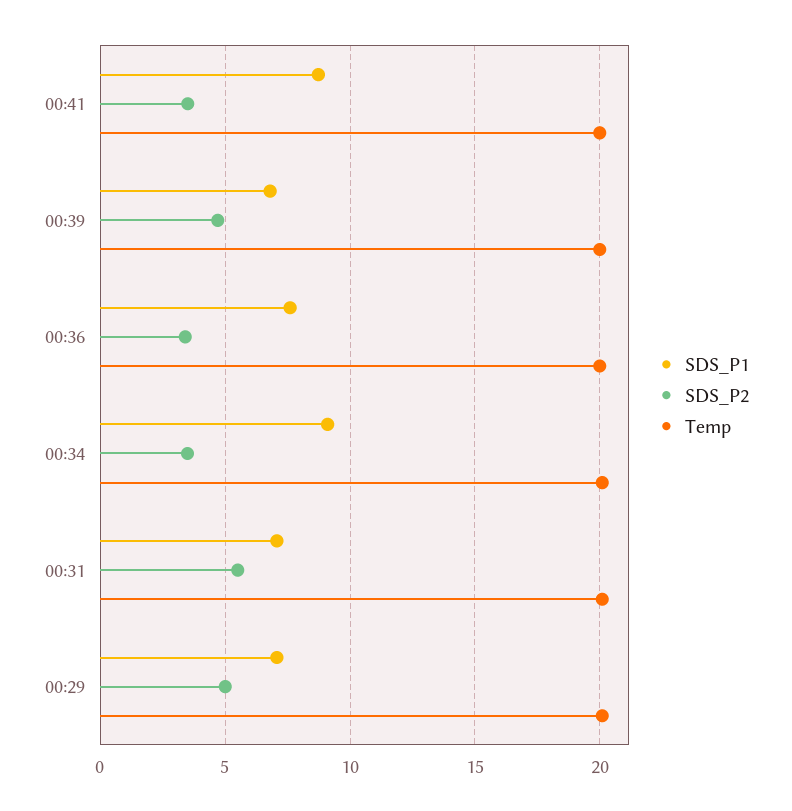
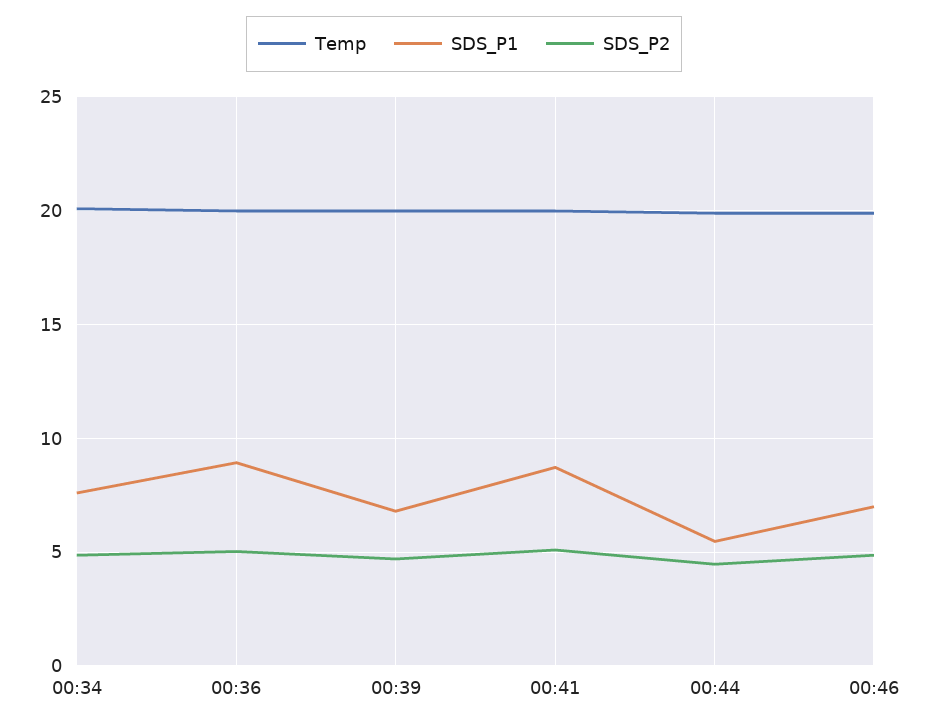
SDS_P2, 00:41: 3.5 -> 5
SDS_P1, 00:36: 7.5 -> 9
SDS_P2, 00:36: 3.5 -> 5
SDS_P1, 00:34: 9 -> 7.5
SDS_P2, 00:34: 3.5 -> 5
SDS_P1, 00:31: 7 -> none
SDS_P2, 00:31: 5.5 -> none
Temp, 00:31: 20 -> none
SDS_P1, 00:29: 7 -> none
SDS_P2, 00:29: 5 -> none
Temp, 00:29: 20 -> none
Temp, 00:44: none -> 20
SDS_P1, 00:44: none -> 5.5
SDS_P2, 00:44: none -> 4.5
Temp, 00:46: none -> 20
SDS_P1, 00:46: none -> 7
SDS_P2, 00:46: none -> 5

